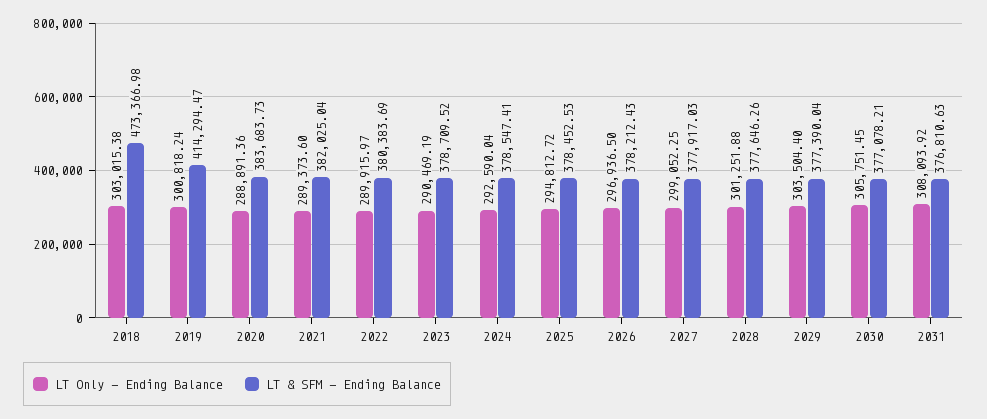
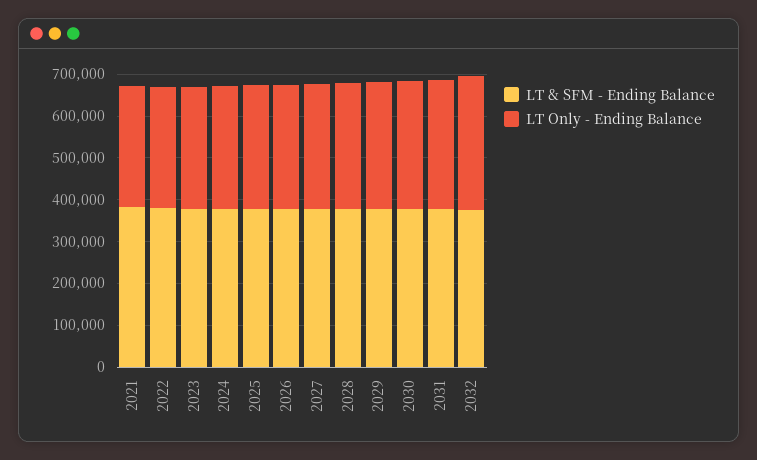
LT Only - Ending Balance, 2018: 303015.38 -> none
LT & SFM - Ending Balance, 2018: 473366.98 -> none
LT Only - Ending Balance, 2019: 300818.24 -> none
LT & SFM - Ending Balance, 2019: 414294.47 -> none
LT Only - Ending Balance, 2020: 288891.36 -> none
LT & SFM - Ending Balance, 2020: 383683.73 -> none
LT & SFM - Ending Balance, 2032: none -> 380000
LT Only - Ending Balance, 2032: none -> 320000

